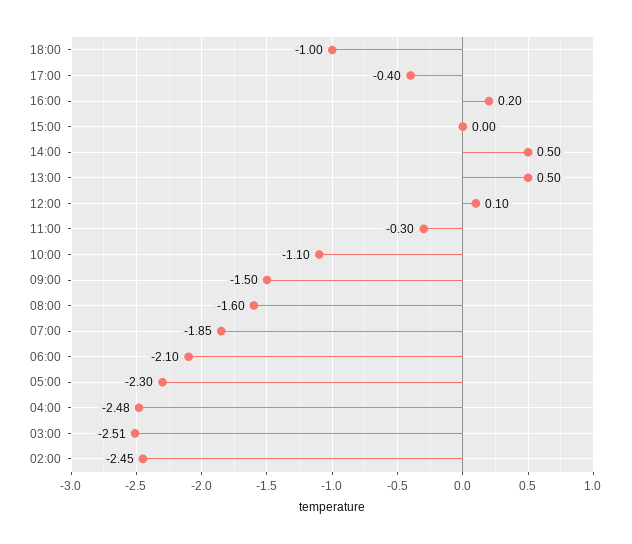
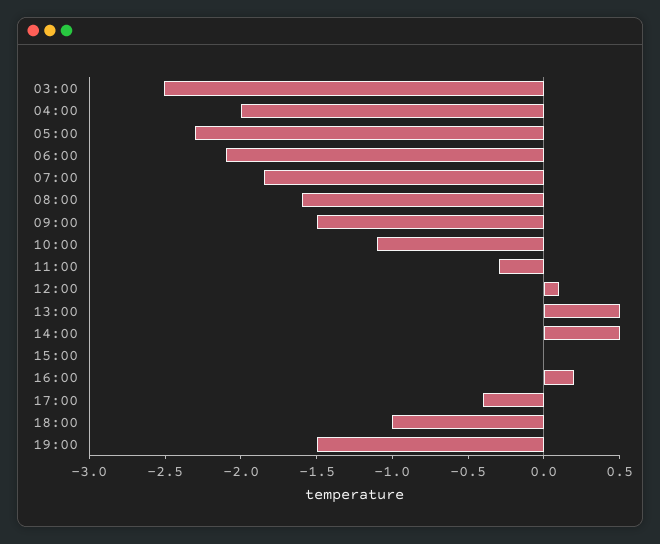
04:00: -2.48 -> -2
02:00: -2.45 -> none
19:00: none -> -1.5

